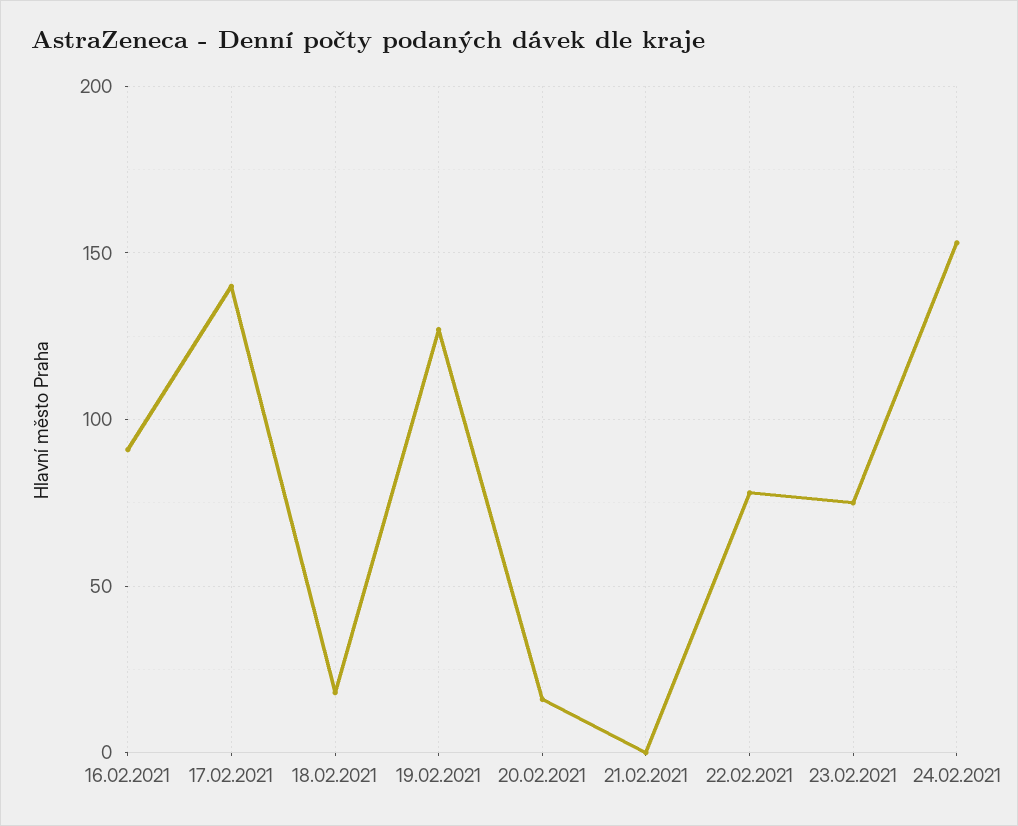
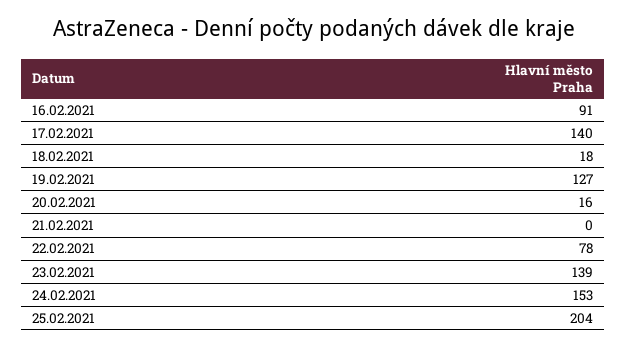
23.02.2021: 75 -> 139
25.02.2021: none -> 204

